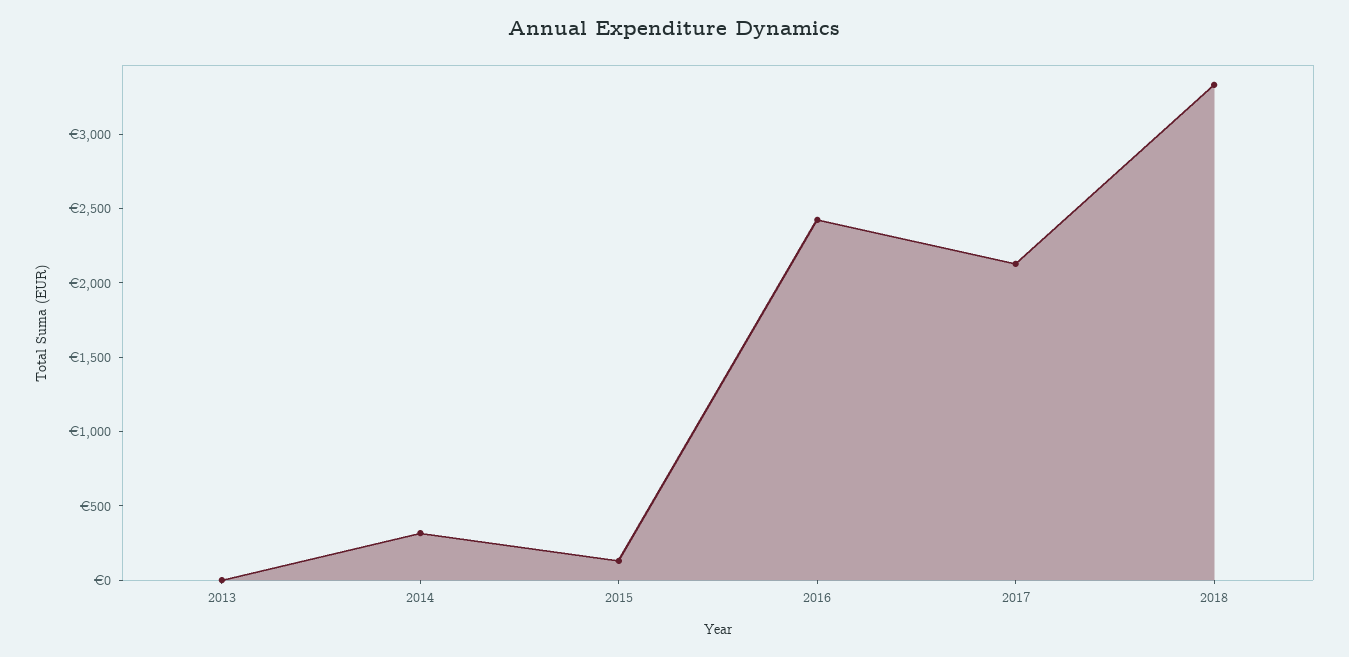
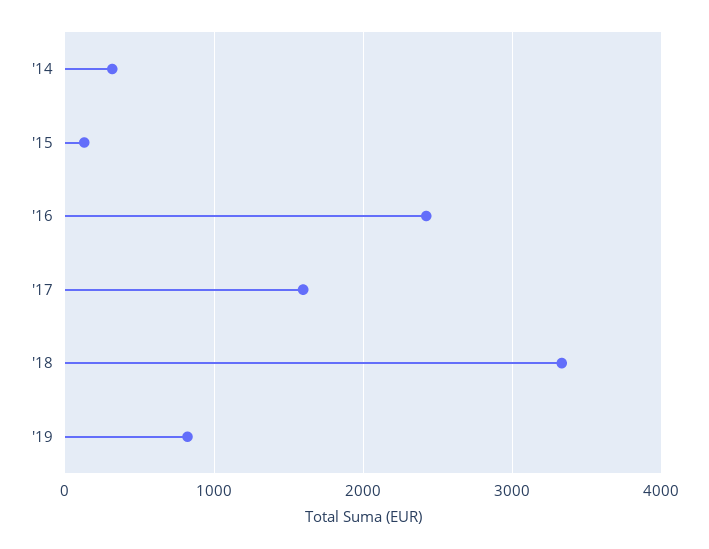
2013: 0 -> none
2017: 2100 -> 1600
'19: none -> 800

